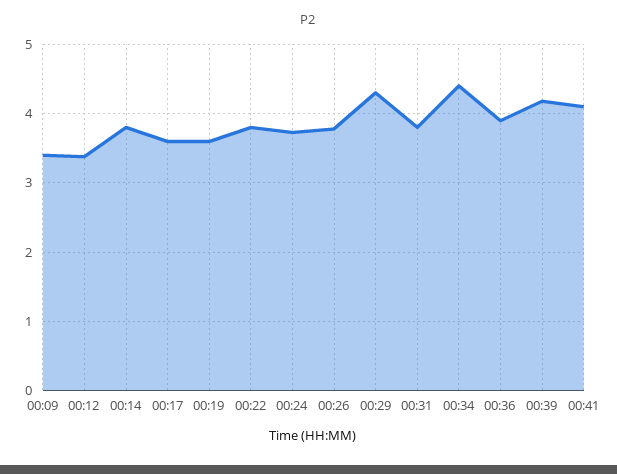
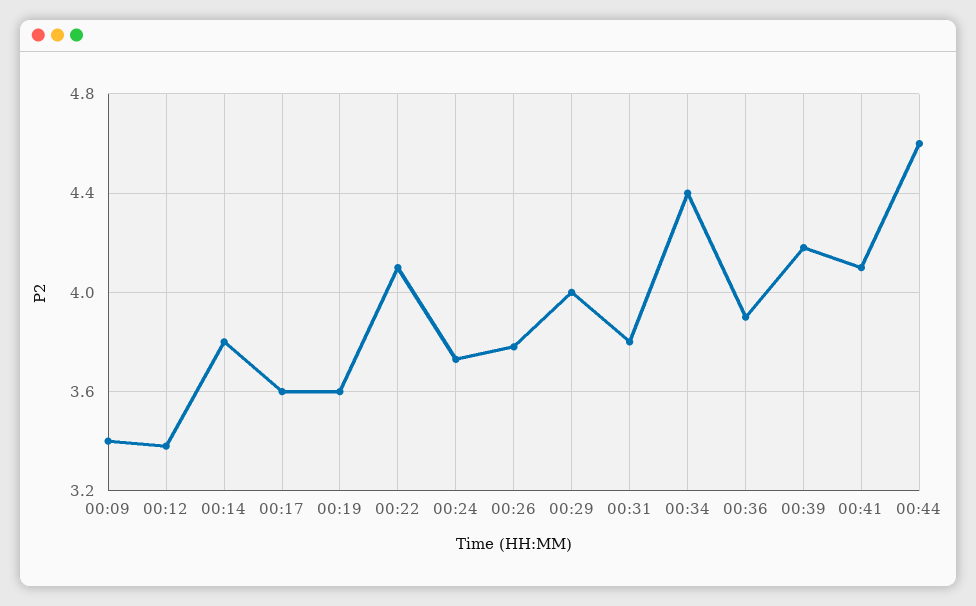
00:22: 3.8 -> 4.1
00:29: 4.3 -> 4
00:44: none -> 4.6

